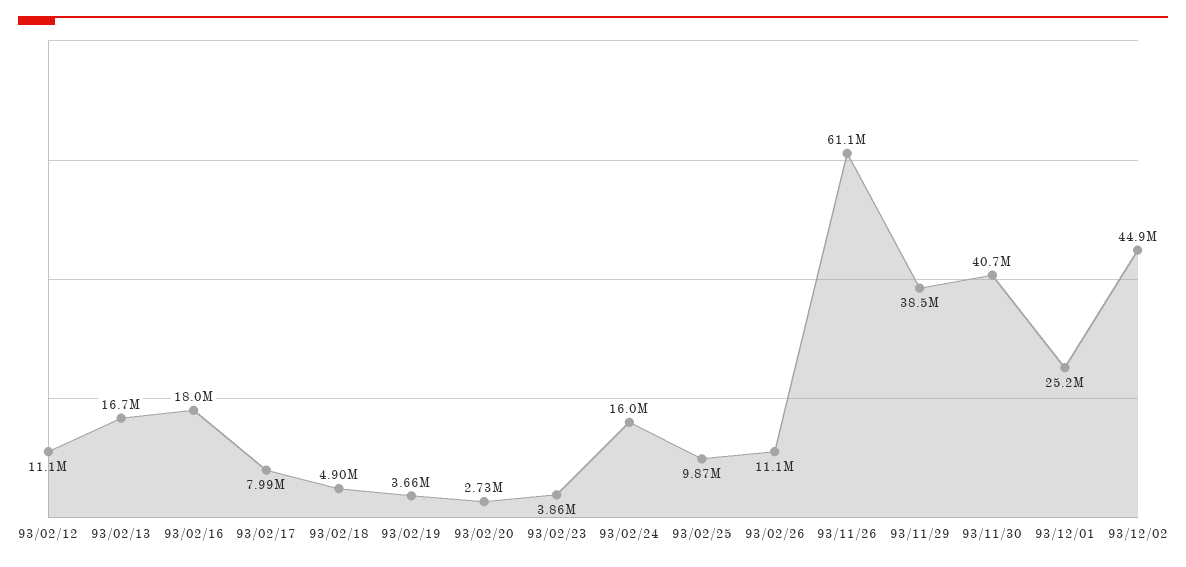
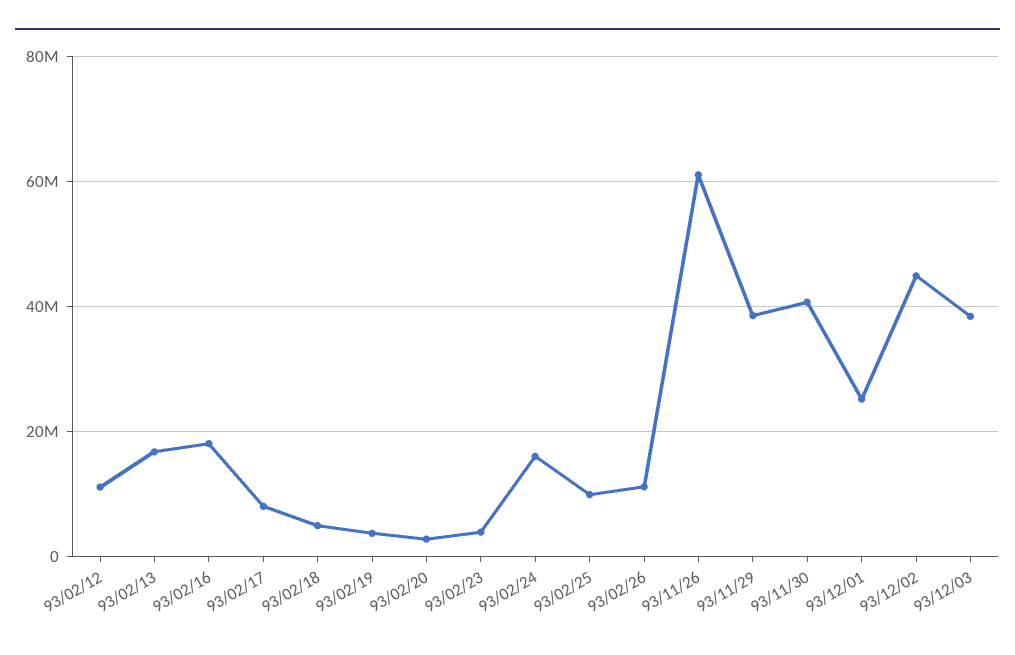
93/12/03: none -> 38000000

